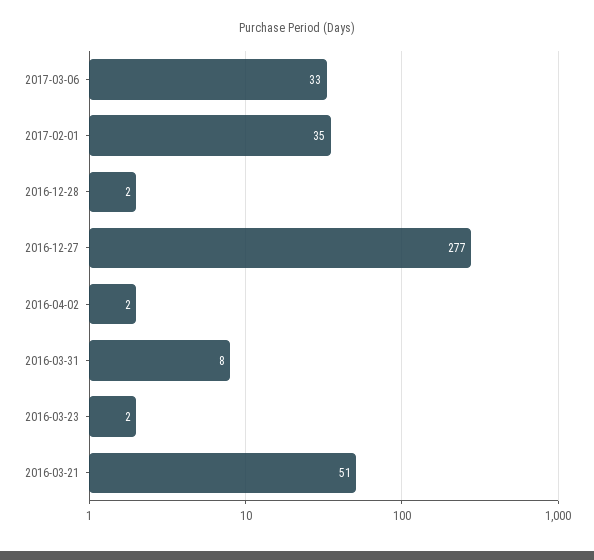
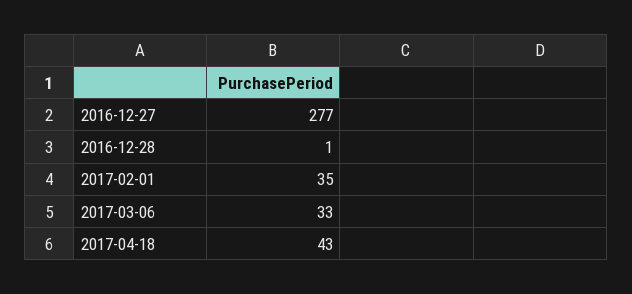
2016-12-28: 2 -> 1
2016-04-02: 2 -> none
2016-03-31: 8 -> none
2016-03-23: 2 -> none
2016-03-21: 51 -> none
2017-04-18: none -> 43

